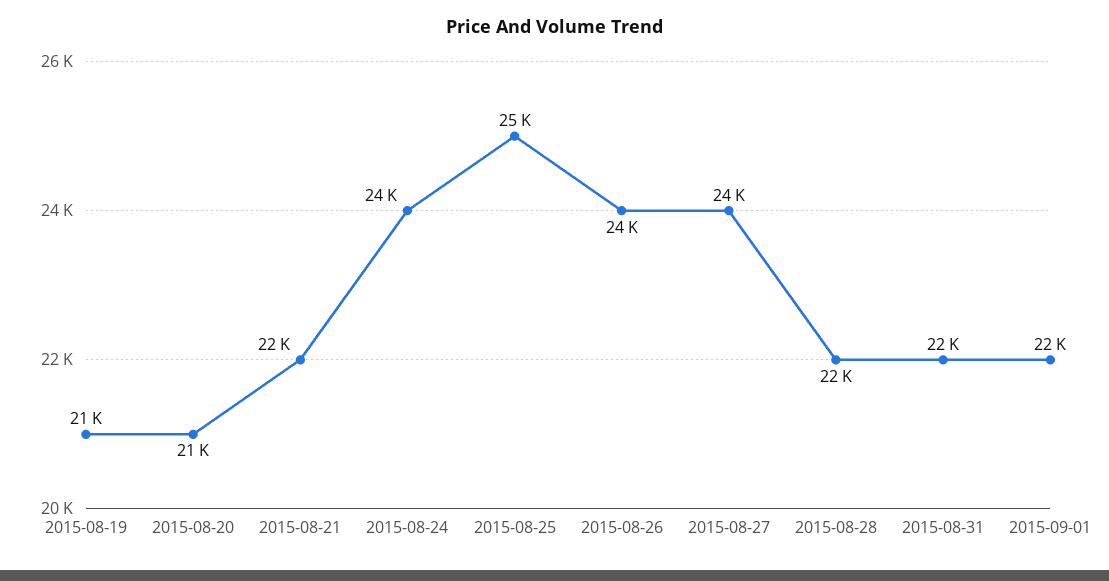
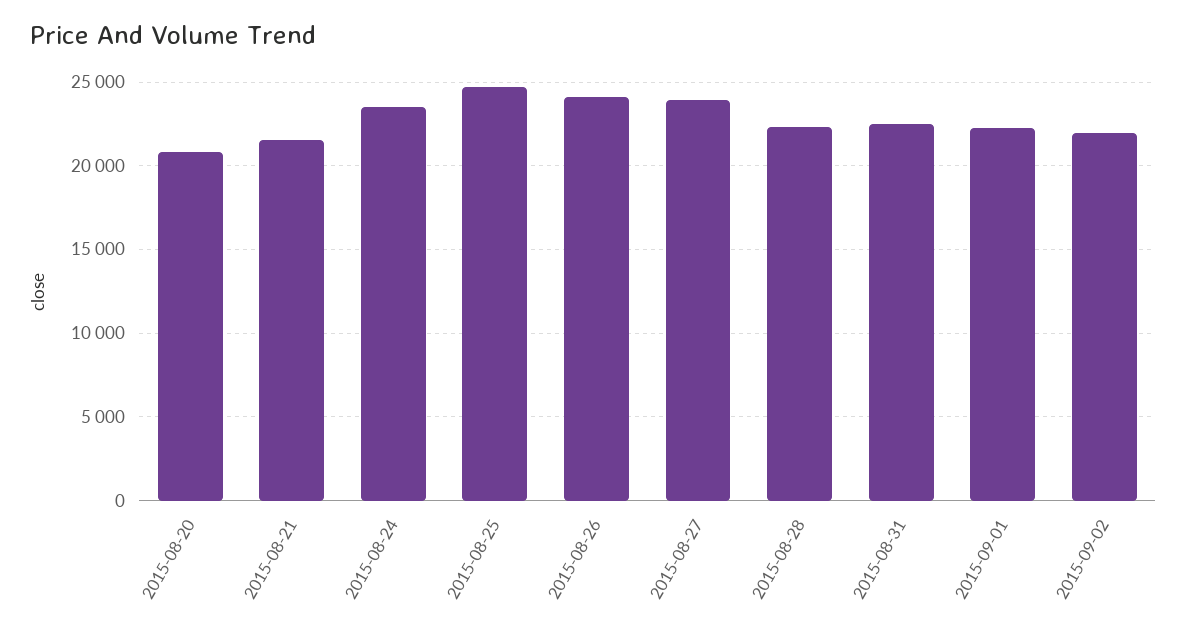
2015-08-19: 21000 -> none
2015-09-02: none -> 22000

